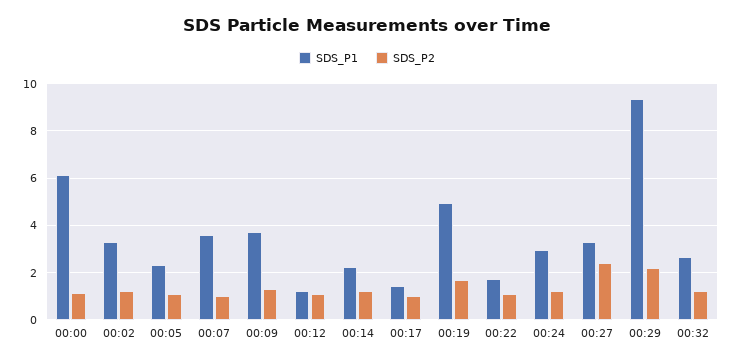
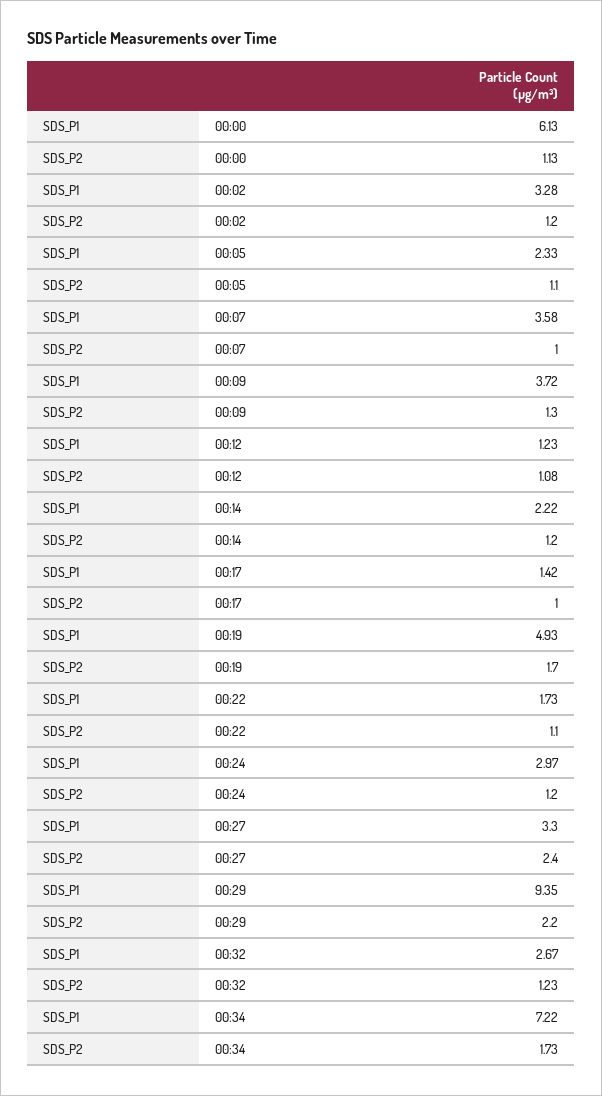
SDS_P1, 00:34: none -> 7.22
SDS_P2, 00:34: none -> 1.73

